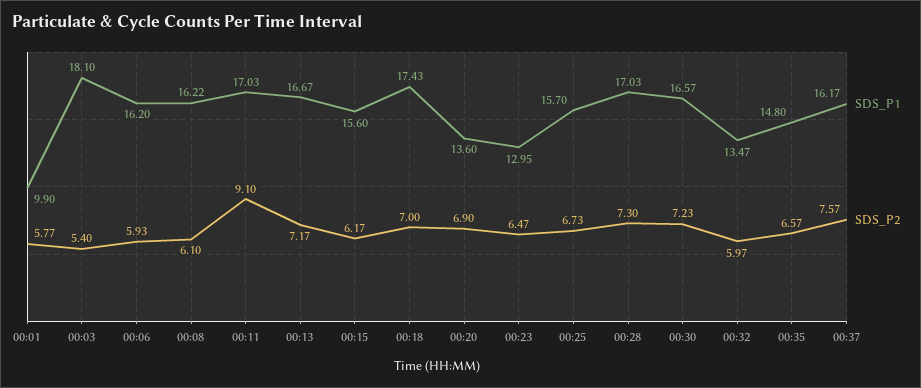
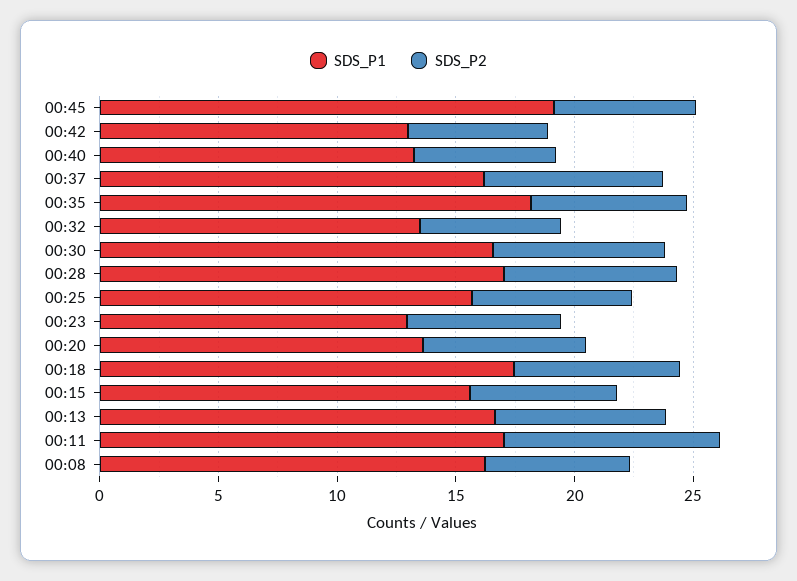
SDS_P1, 00:01: 9.9 -> none
SDS_P2, 00:01: 5.77 -> none
SDS_P1, 00:03: 18.1 -> none
SDS_P2, 00:03: 5.4 -> none
SDS_P1, 00:06: 16.2 -> none
SDS_P2, 00:06: 5.93 -> none
SDS_P1, 00:35: 14.8 -> 18
SDS_P1, 00:45: none -> 19
SDS_P2, 00:45: none -> 6
SDS_P1, 00:42: none -> 13
SDS_P2, 00:42: none -> 6
SDS_P1, 00:40: none -> 13
SDS_P2, 00:40: none -> 6

